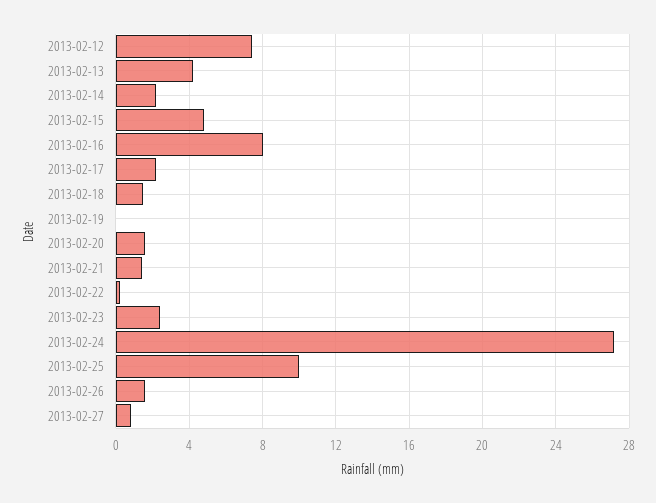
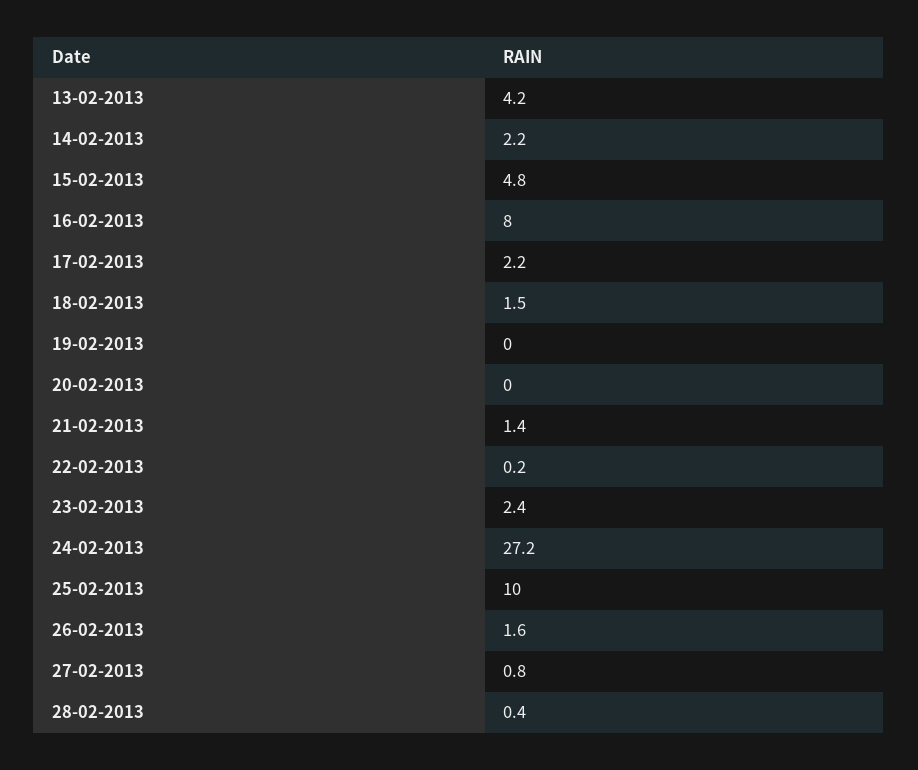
2013-02-12: 7.5 -> none
2013-02-20: 1.5 -> 0
28-02-2013: none -> 0.4

